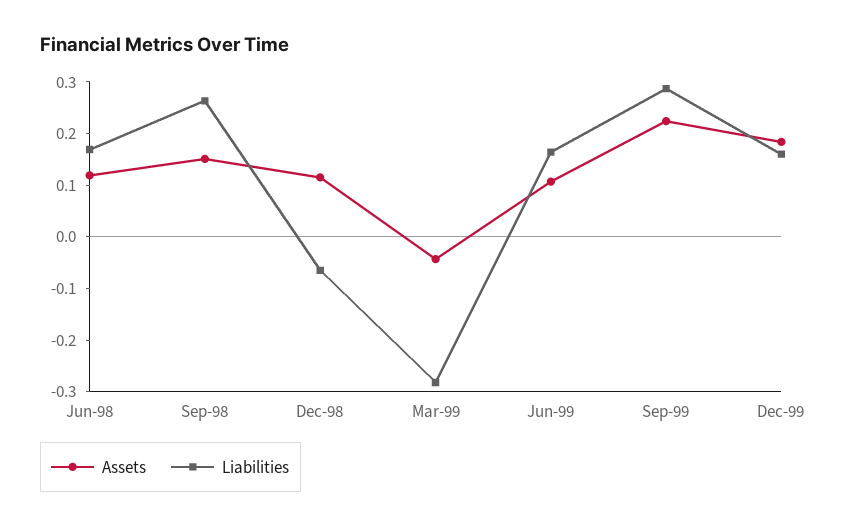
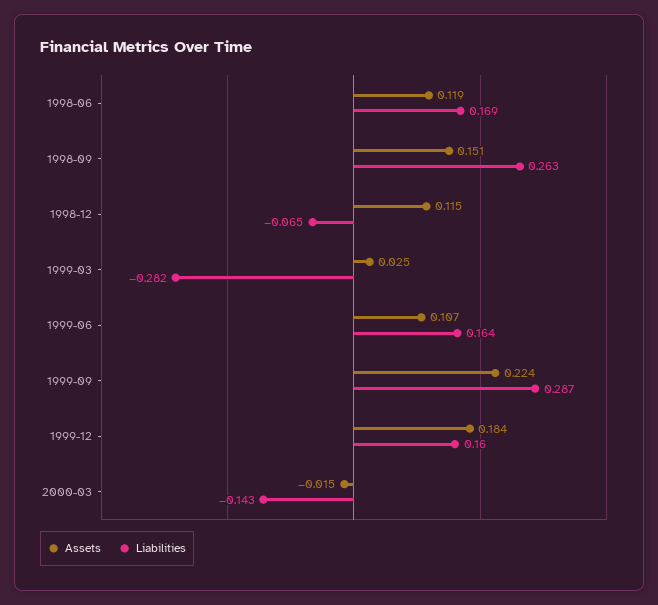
Assets, Mar-99: -0.04 -> 0.025
Assets, 2000-03: none -> -0.015
Liabilities, 2000-03: none -> -0.143

